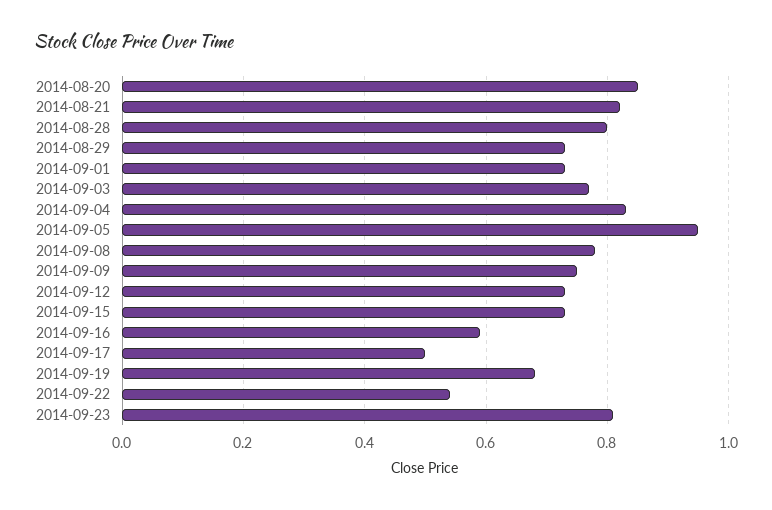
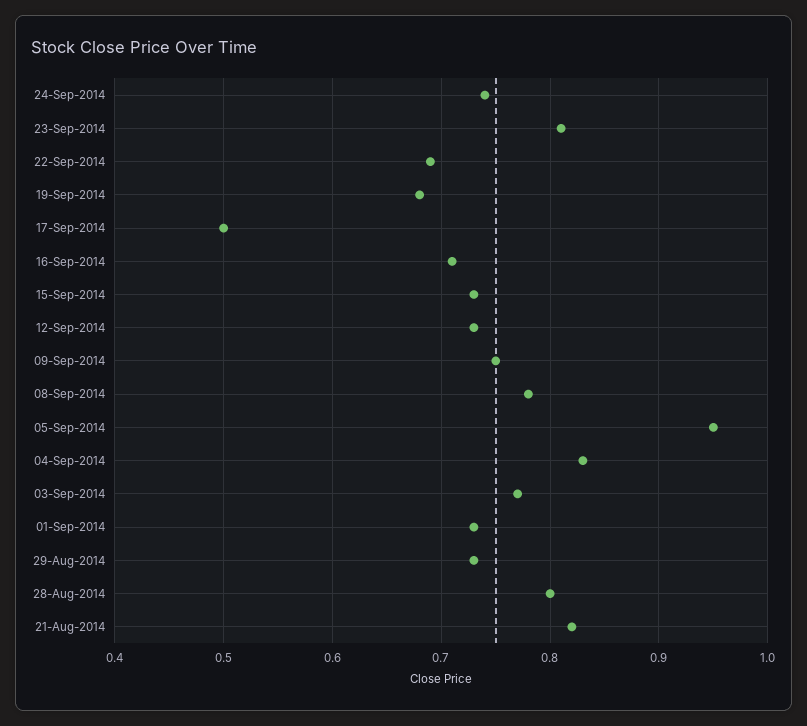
2014-08-20: 0.85 -> none
2014-09-16: 0.6 -> 0.71
2014-09-22: 0.55 -> 0.69
24-Sep-2014: none -> 0.74

